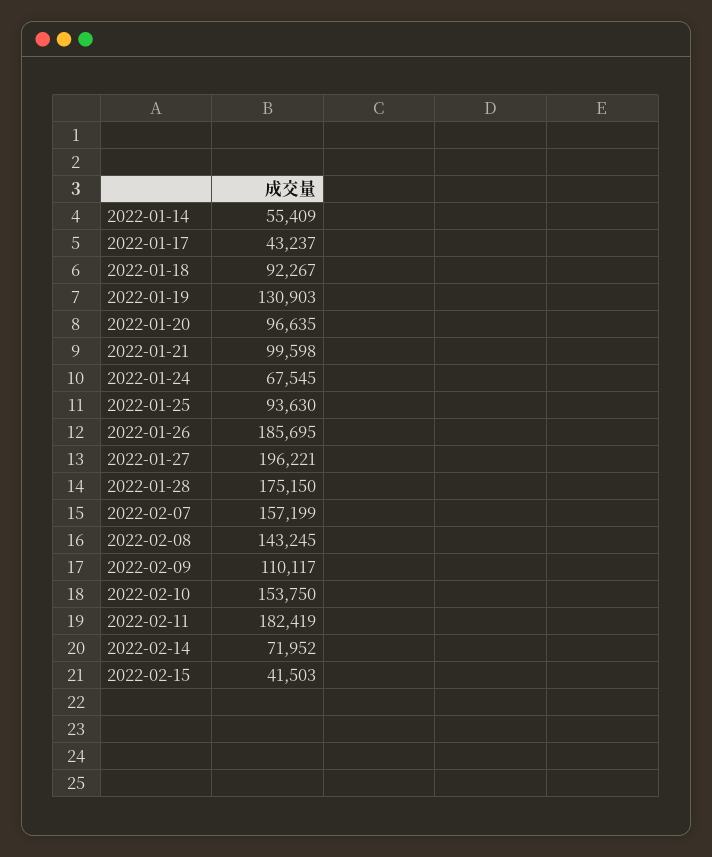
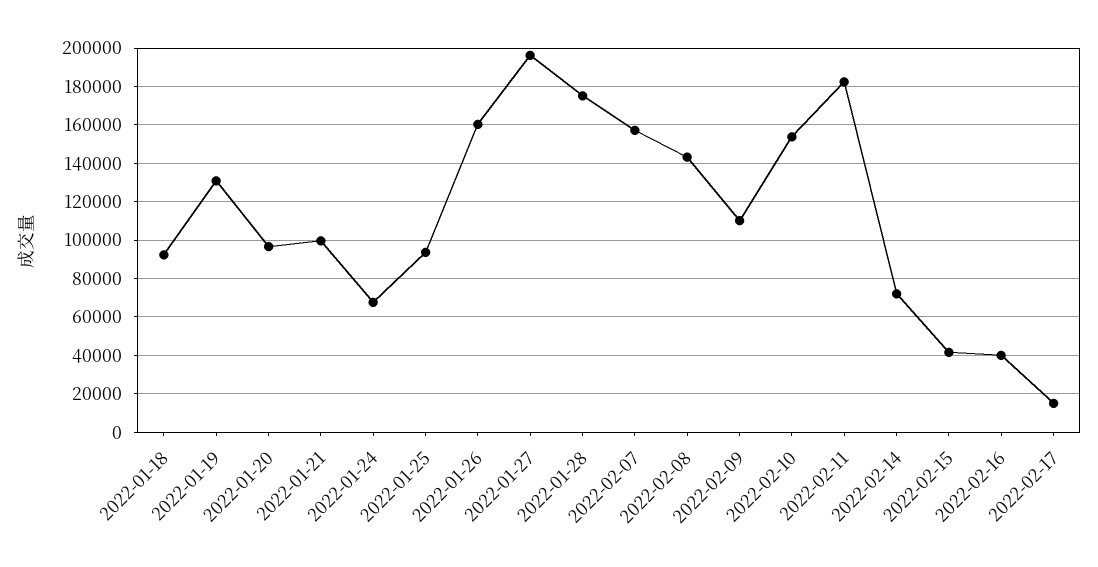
2022-01-14: 55409 -> none
2022-01-17: 43237 -> none
2022-01-26: 185695 -> 160000
2022-02-16: none -> 40000
2022-02-17: none -> 15000

